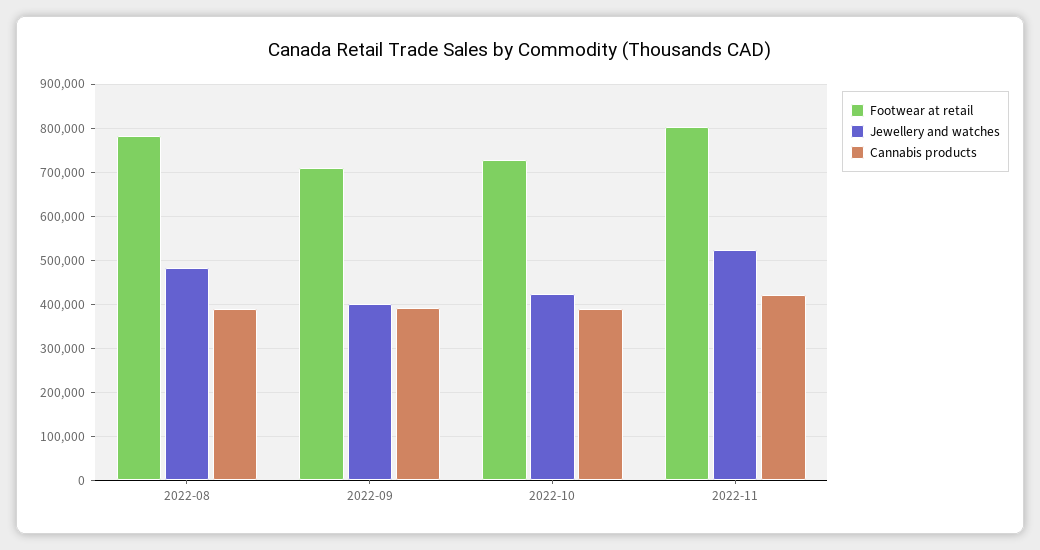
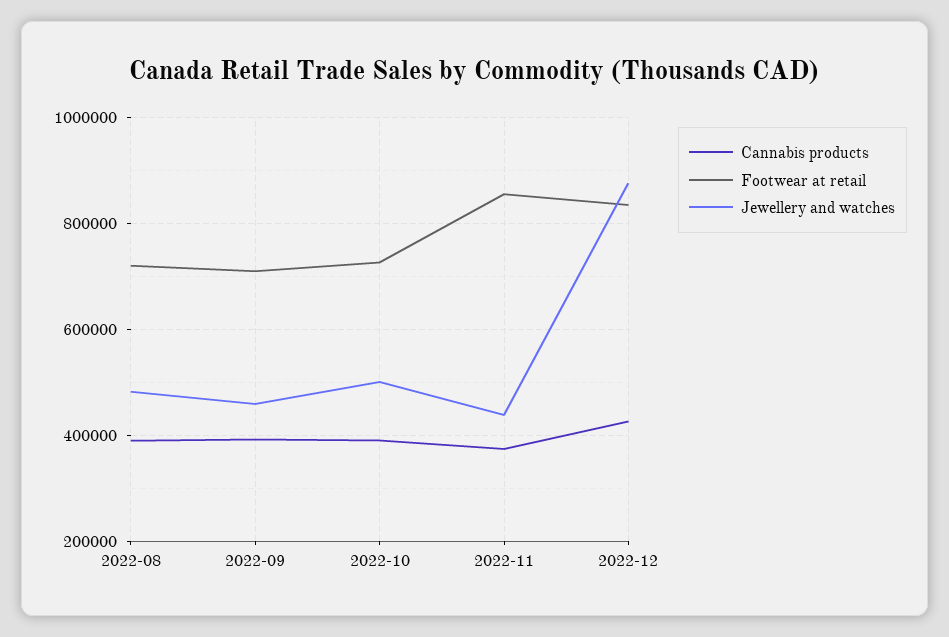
Footwear at retail, 2022-08: 780000 -> 720000
Jewellery and watches, 2022-09: 400000 -> 460000
Jewellery and watches, 2022-10: 420000 -> 500000
Footwear at retail, 2022-11: 800000 -> 860000
Jewellery and watches, 2022-11: 520000 -> 440000
Cannabis products, 2022-11: 420000 -> 380000
Cannabis products, 2022-12: none -> 420000
Footwear at retail, 2022-12: none -> 840000
Jewellery and watches, 2022-12: none -> 880000

